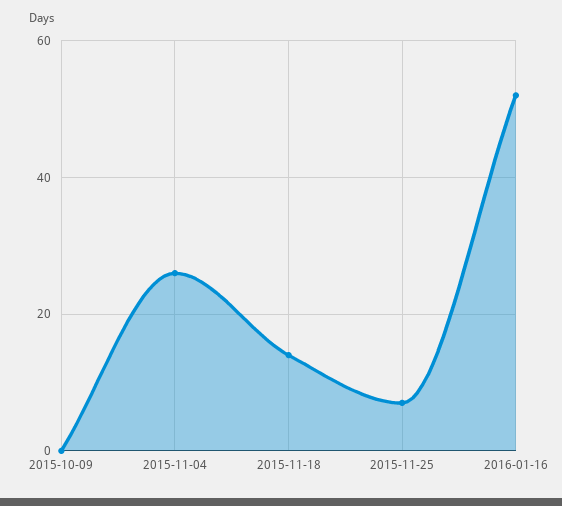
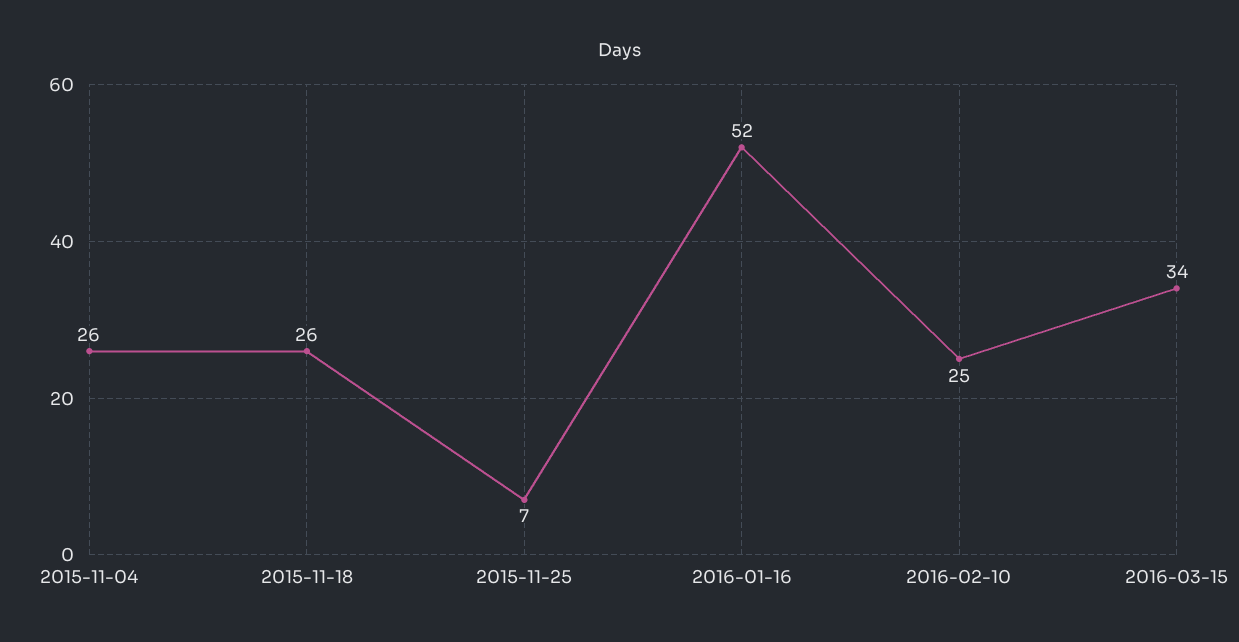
2015-10-09: 0 -> none
2015-11-18: 15 -> 26
2016-02-10: none -> 25
2016-03-15: none -> 34

